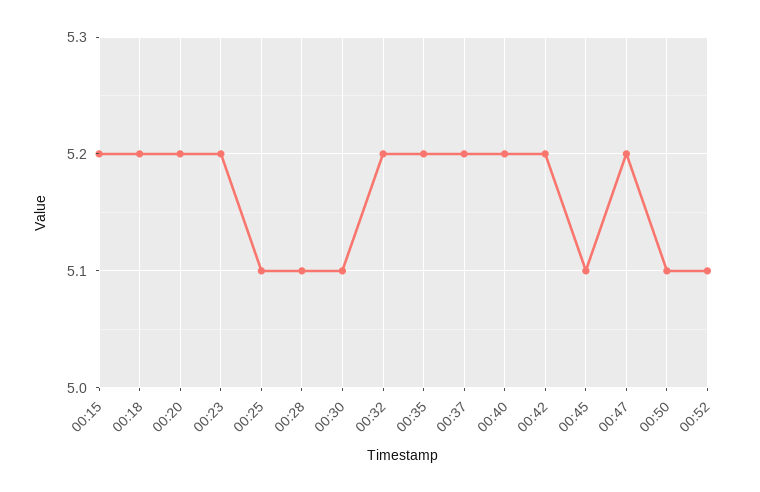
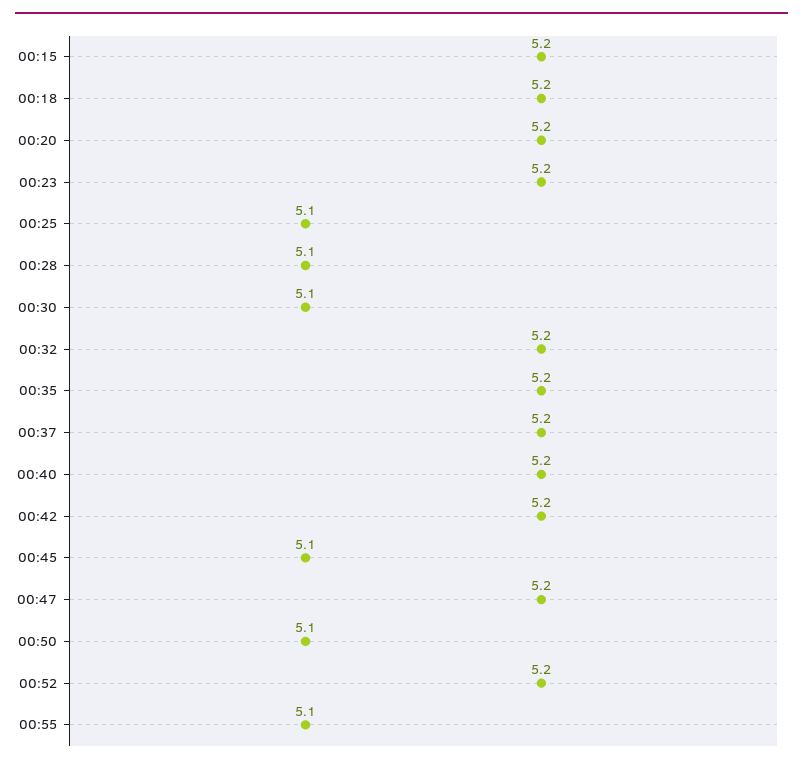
00:52: 5.1 -> 5.2
00:55: none -> 5.1

